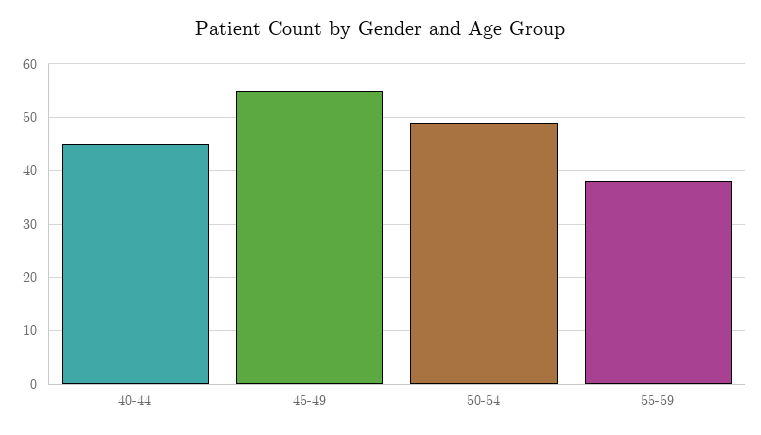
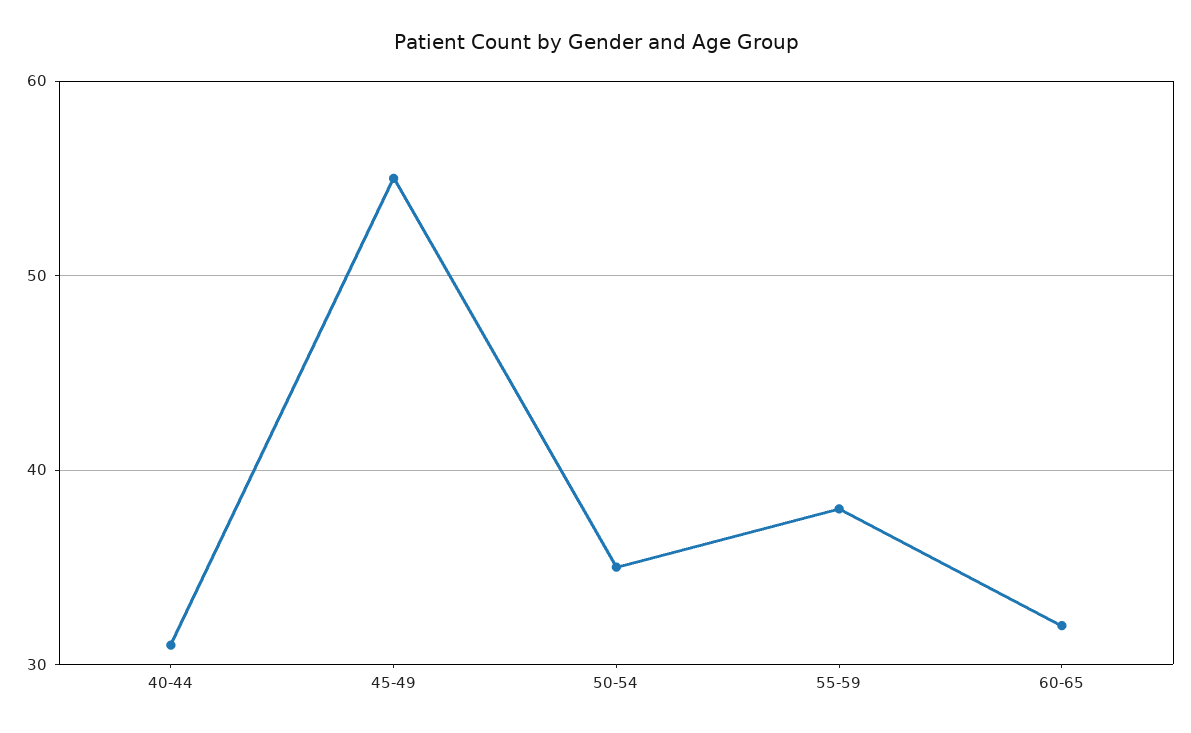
40-44: 45 -> 31
50-54: 50 -> 35
60-65: none -> 32

